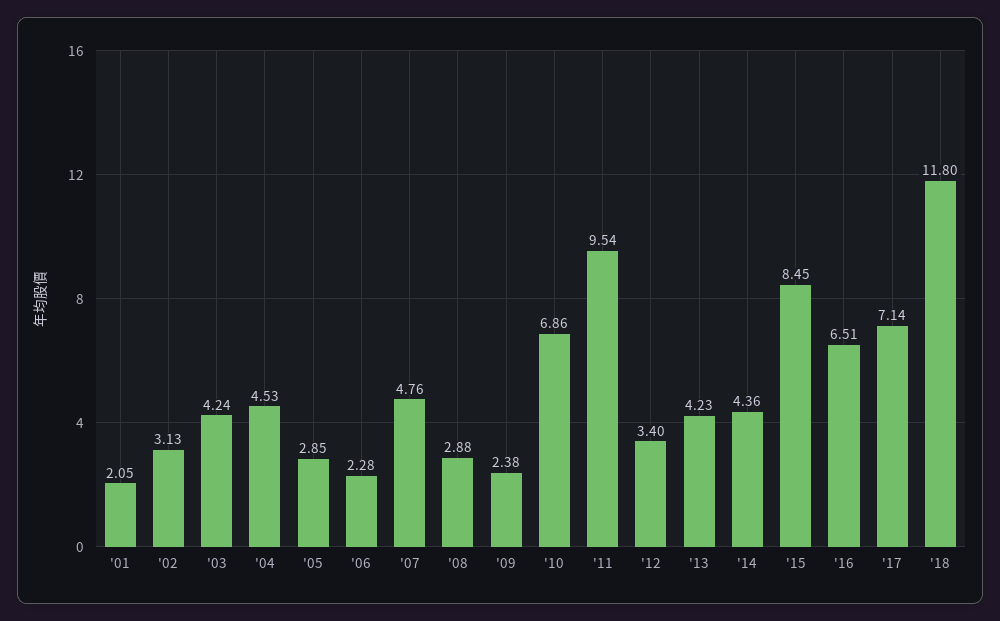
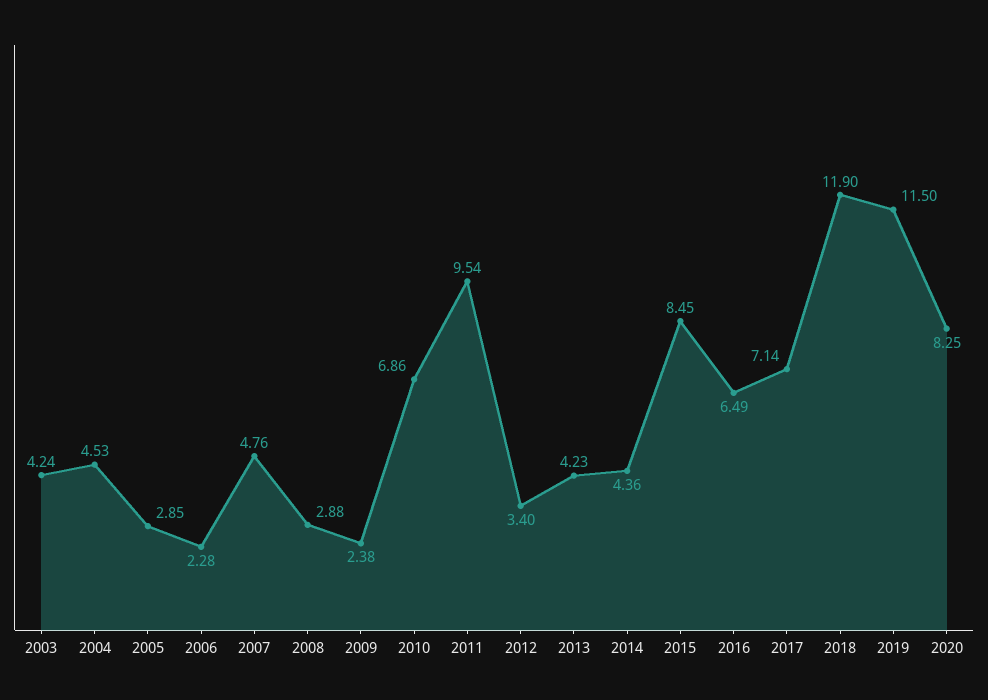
'01: 2.05 -> none
'02: 3.13 -> none
'16: 6.51 -> 6.49
'18: 11.8 -> 11.9
2019: none -> 11.5
2020: none -> 8.25

